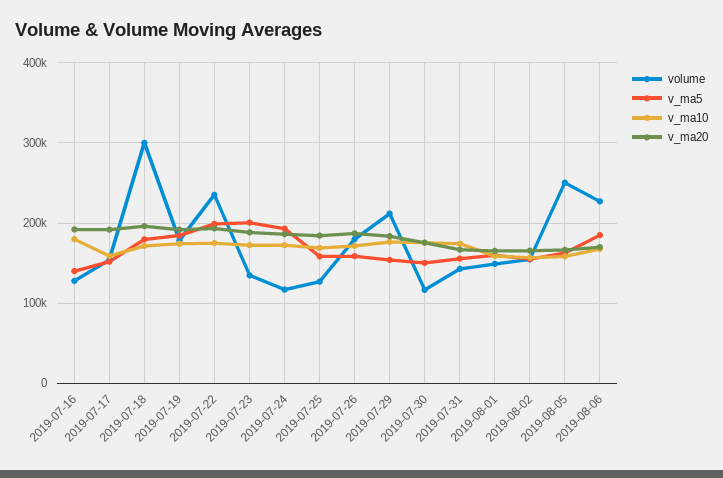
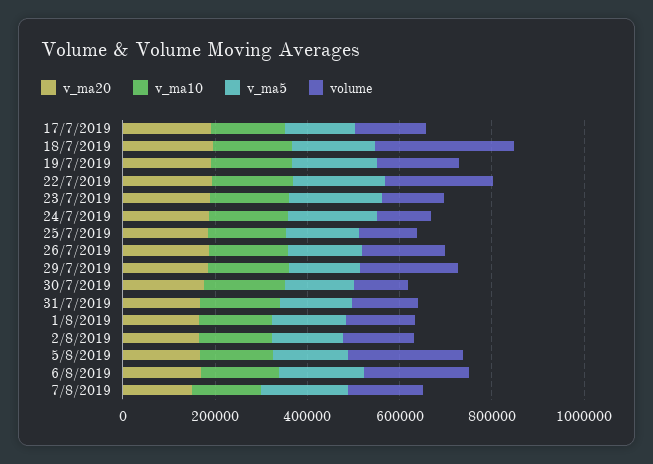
volume, 2019-07-16: 130000 -> none
v_ma5, 2019-07-16: 140000 -> none
v_ma10, 2019-07-16: 180000 -> none
v_ma20, 2019-07-16: 190000 -> none
v_ma20, 7/8/2019: none -> 150000
v_ma10, 7/8/2019: none -> 150000
v_ma5, 7/8/2019: none -> 200000
volume, 7/8/2019: none -> 150000

